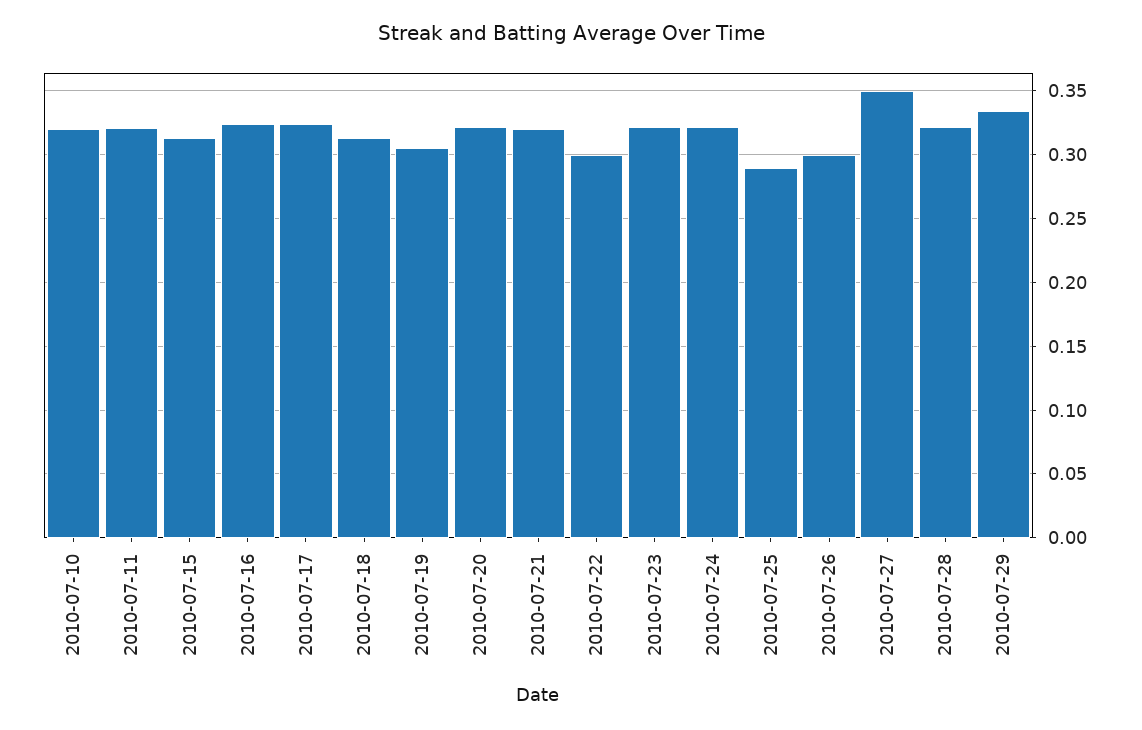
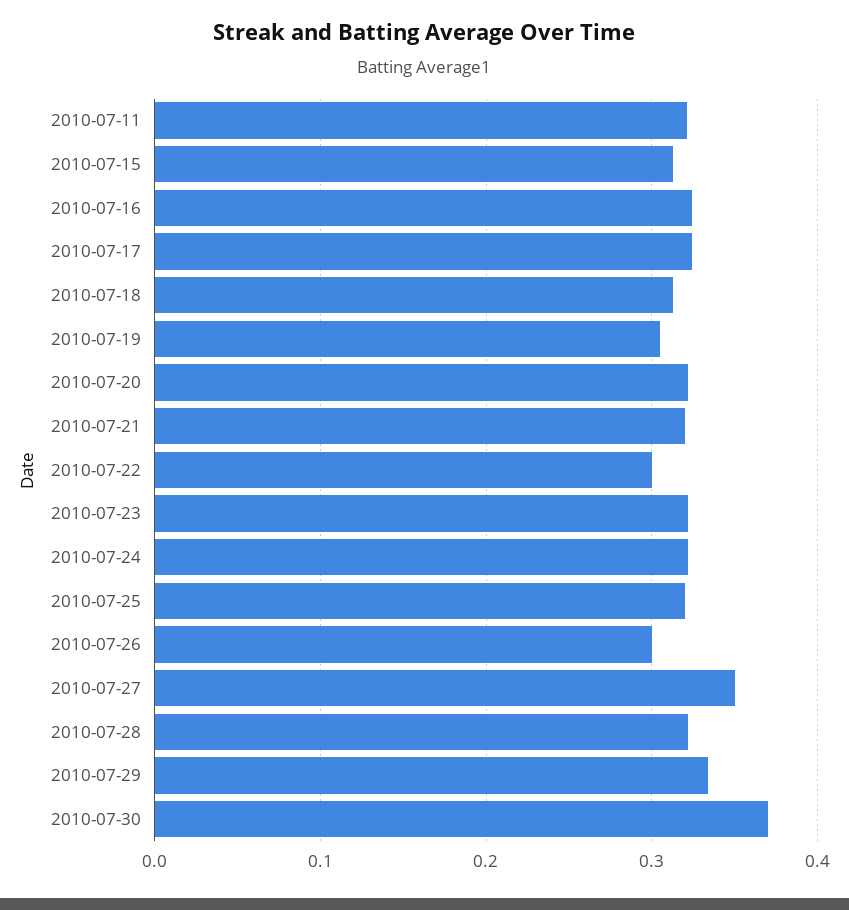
2010-07-10: 0.32 -> none
2010-07-25: 0.29 -> 0.32
2010-07-30: none -> 0.37

